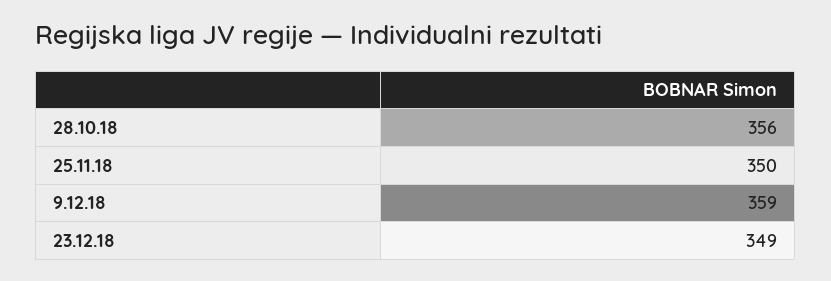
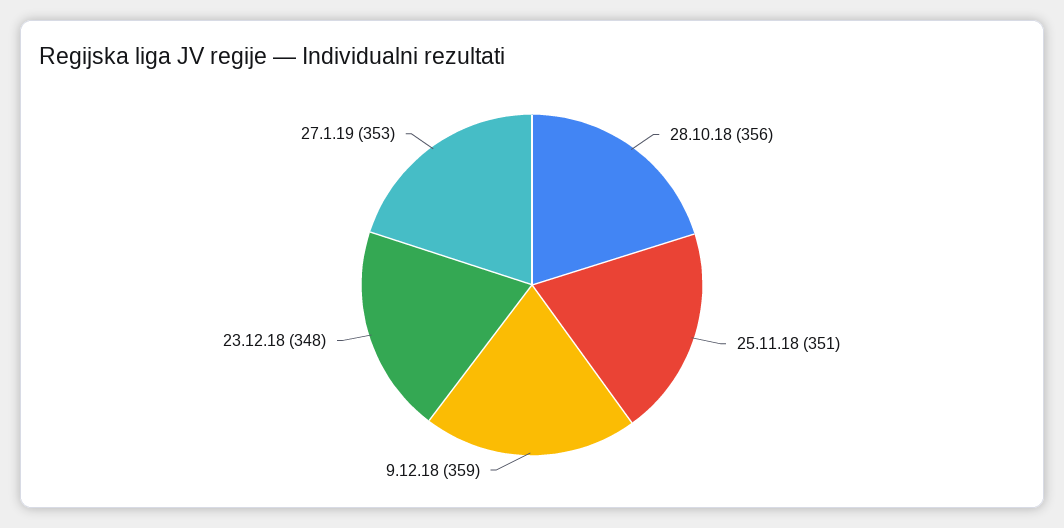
25.11.18: 350 -> 351
23.12.18: 349 -> 348
27.1.19: none -> 353

